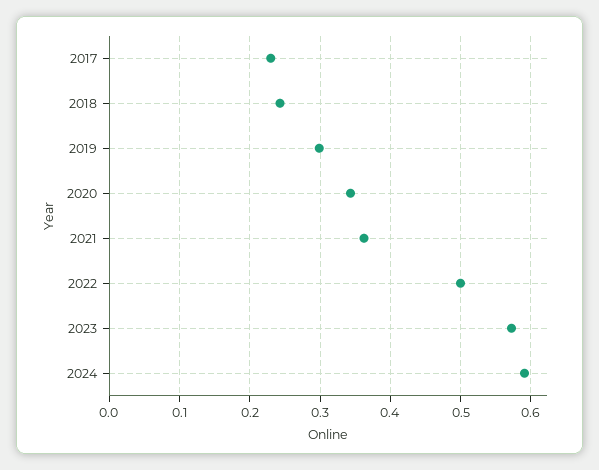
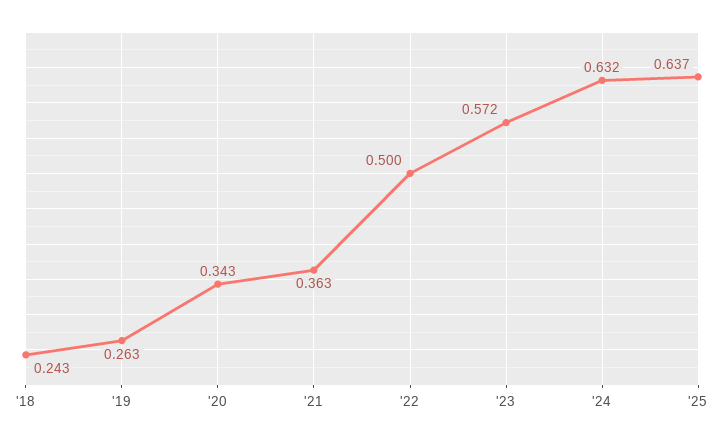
2017: 0.23 -> none
2019: 0.3 -> 0.263
2024: 0.59 -> 0.632
'25: none -> 0.637

